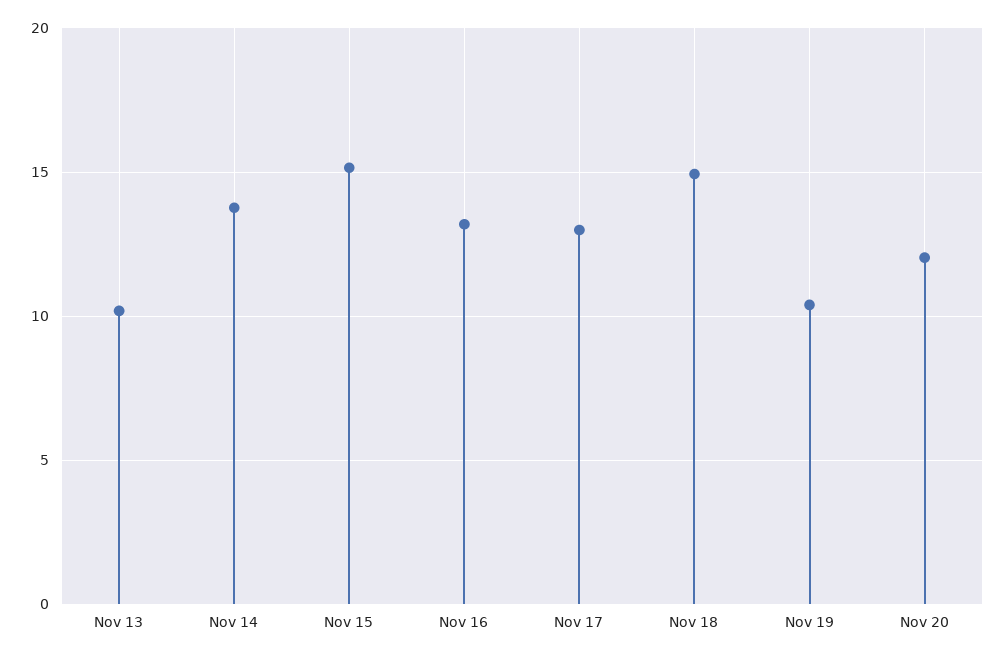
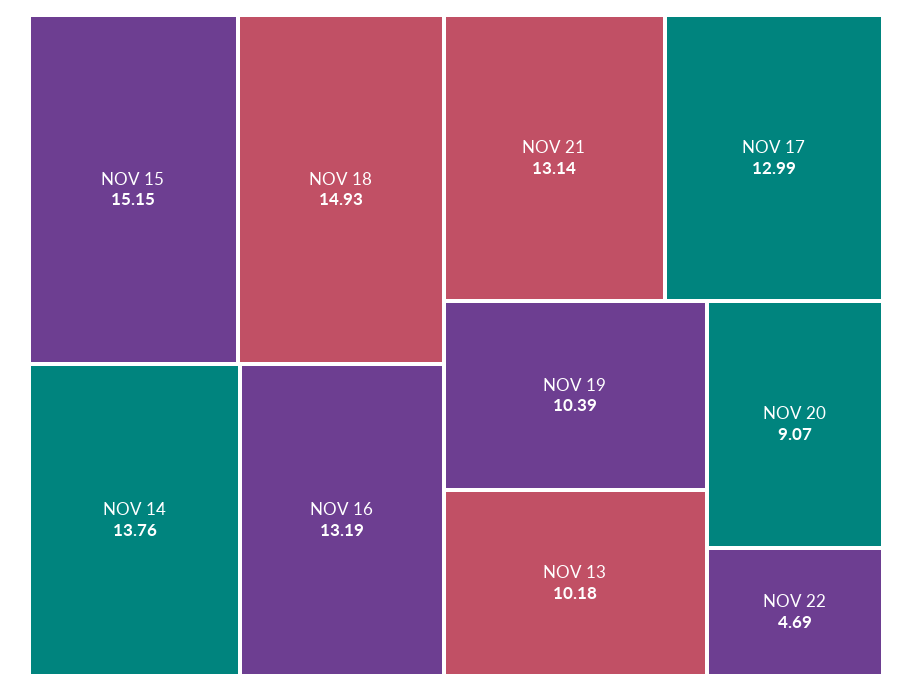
Nov 20: 12 -> 9.07
NOV 21: none -> 13.14
NOV 22: none -> 4.69

